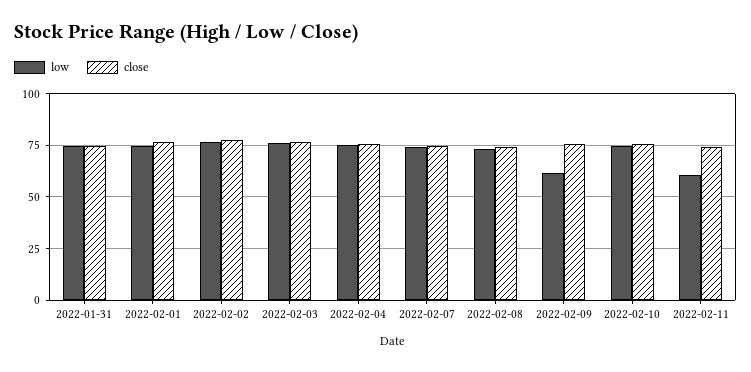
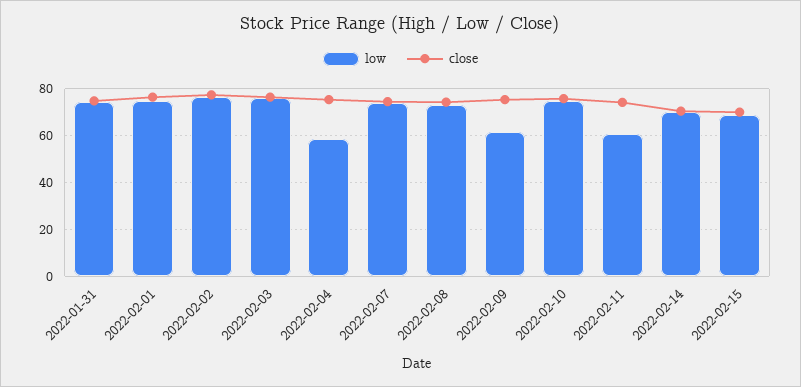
low, 2022-02-04: 75 -> 60
low, 2022-02-14: none -> 70
close, 2022-02-14: none -> 70
low, 2022-02-15: none -> 70
close, 2022-02-15: none -> 70

